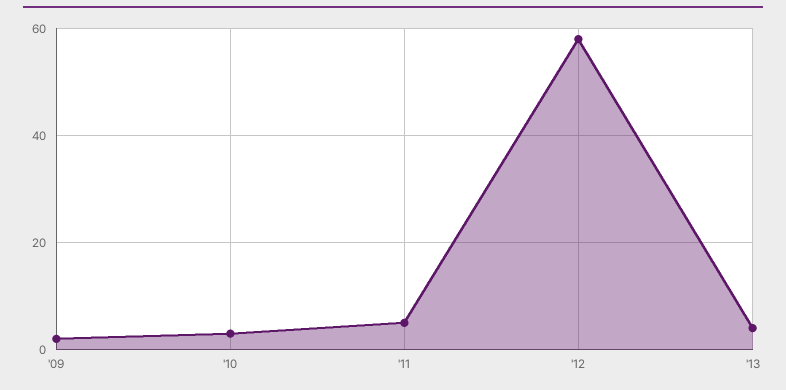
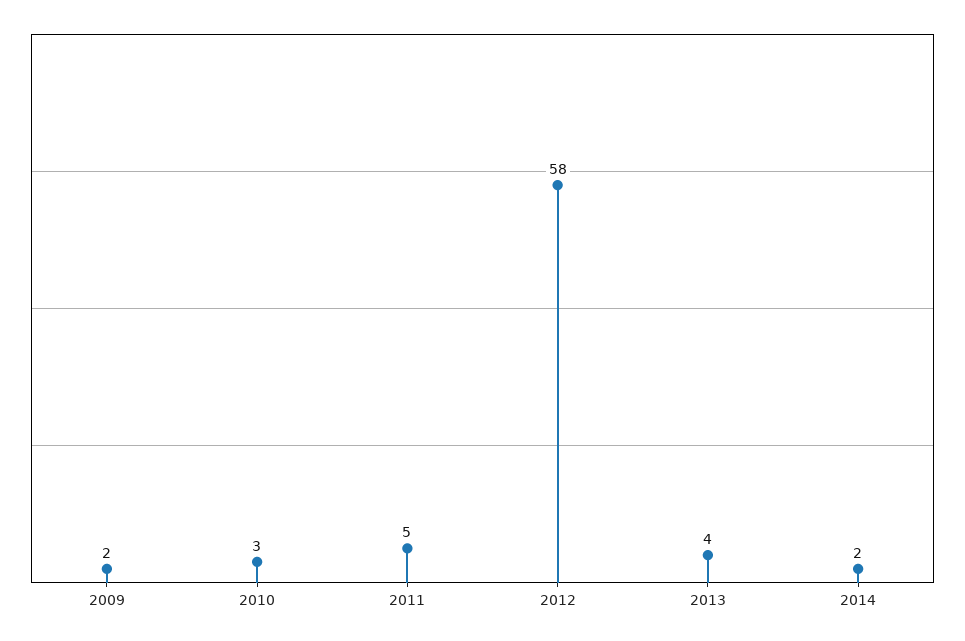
2014: none -> 2

